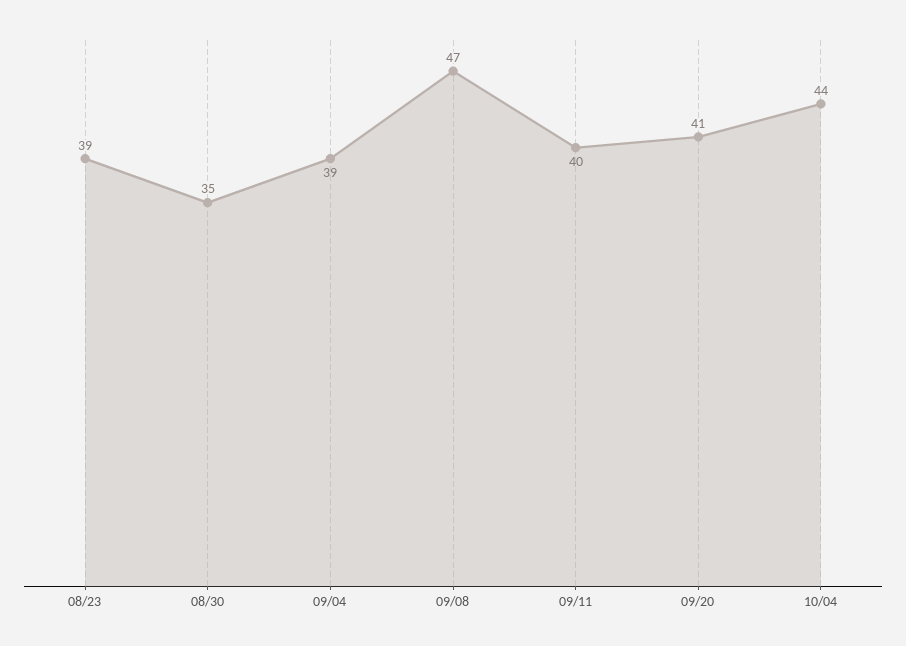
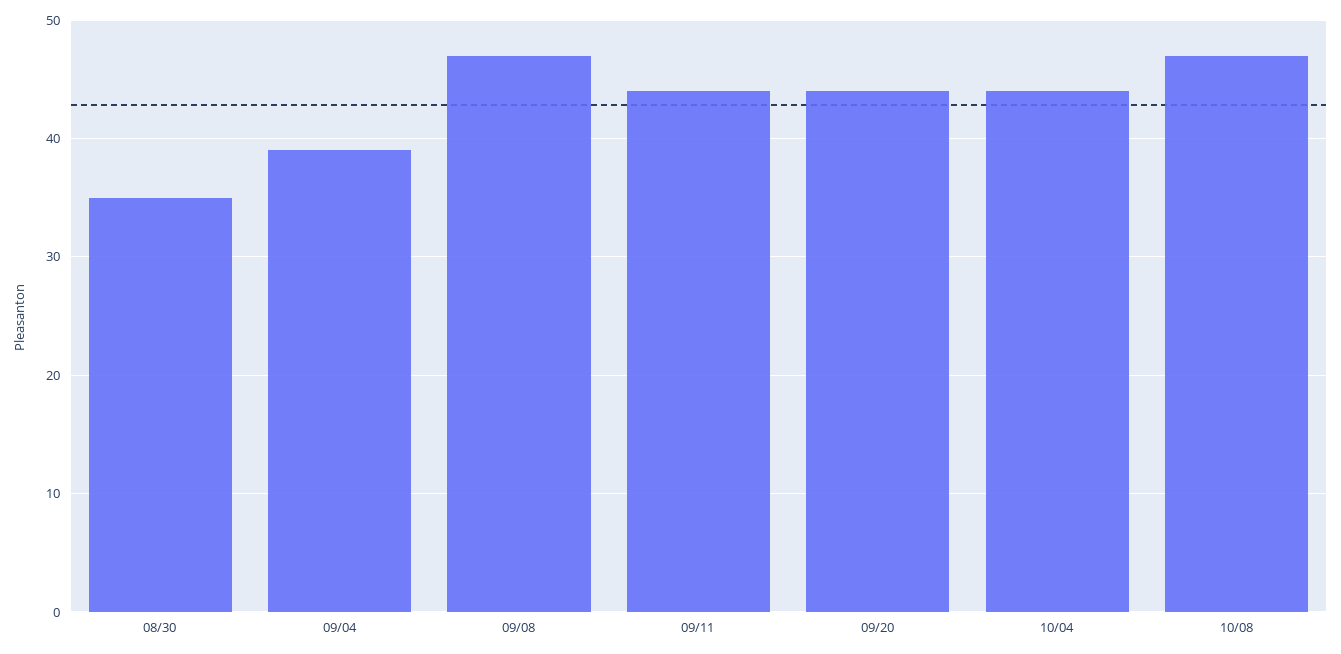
08/23: 39 -> none
09/11: 40 -> 44
09/20: 41 -> 44
10/08: none -> 47

